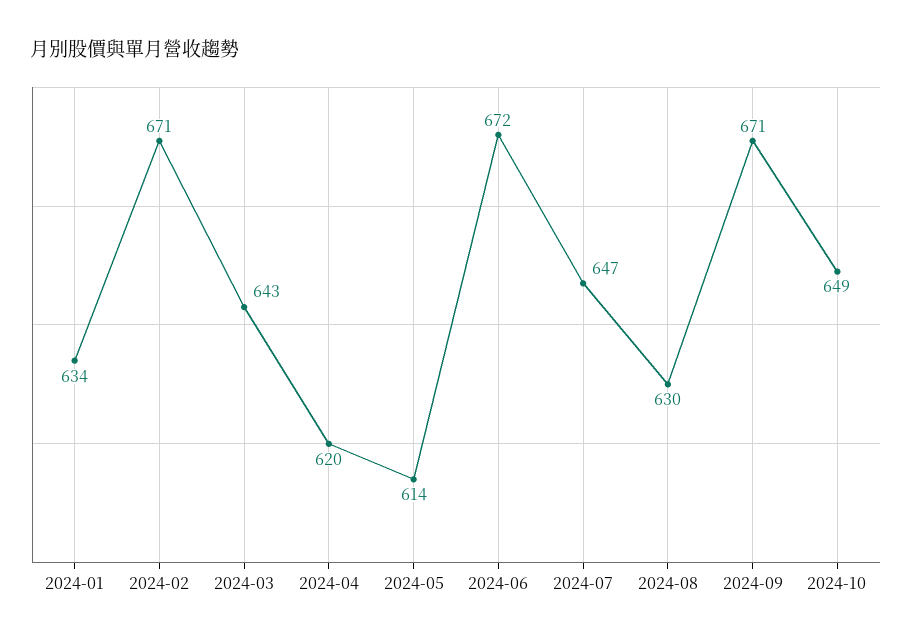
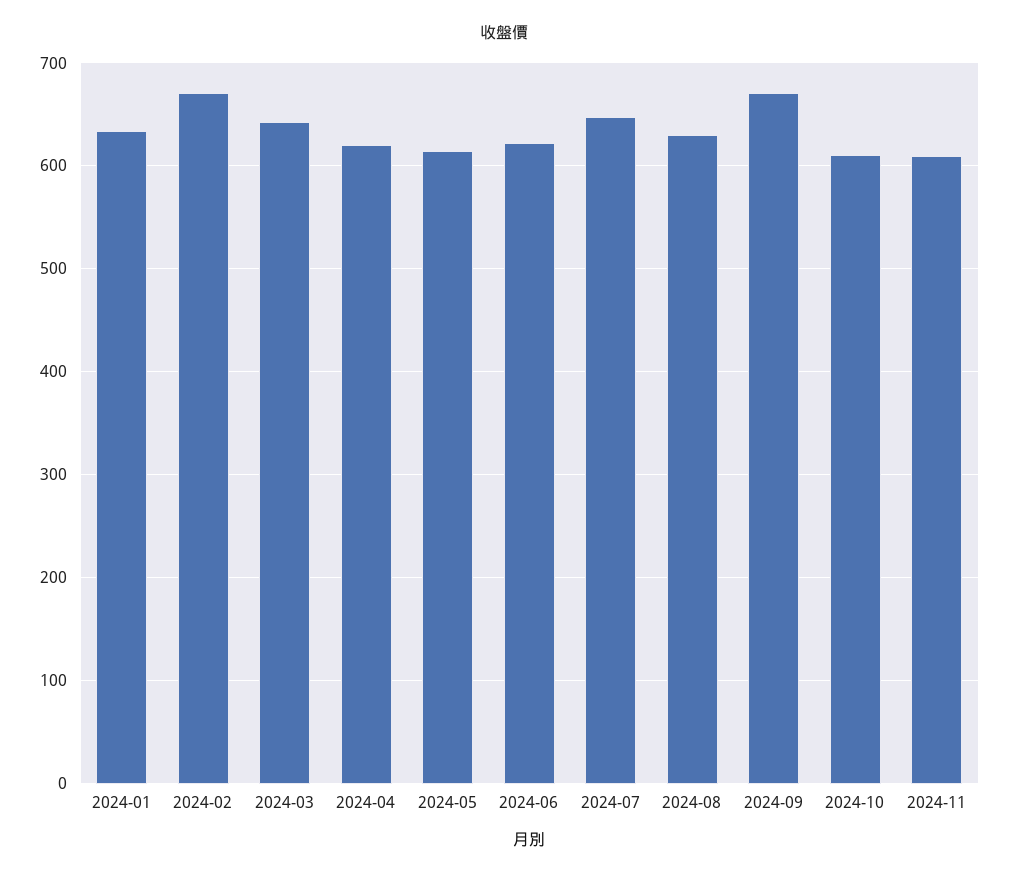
2024-06: 672 -> 620
2024-10: 649 -> 610
2024-11: none -> 610

